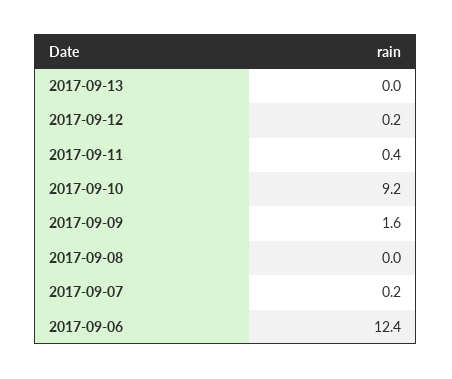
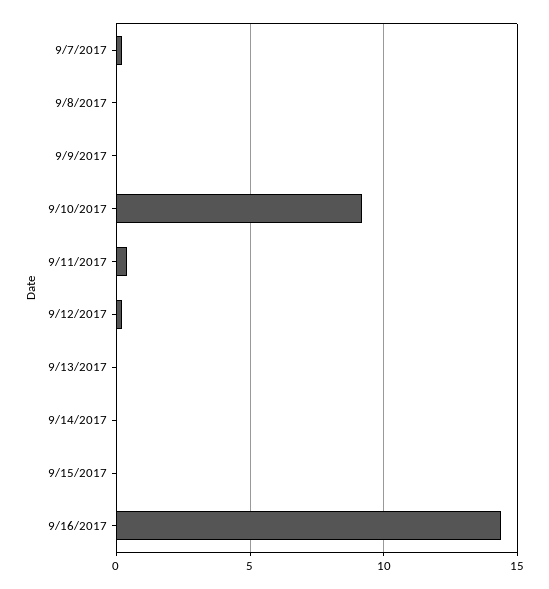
2017-09-09: 1.6 -> 0
2017-09-06: 12.4 -> none
9/14/2017: none -> 0
9/15/2017: none -> 0
9/16/2017: none -> 14.5

